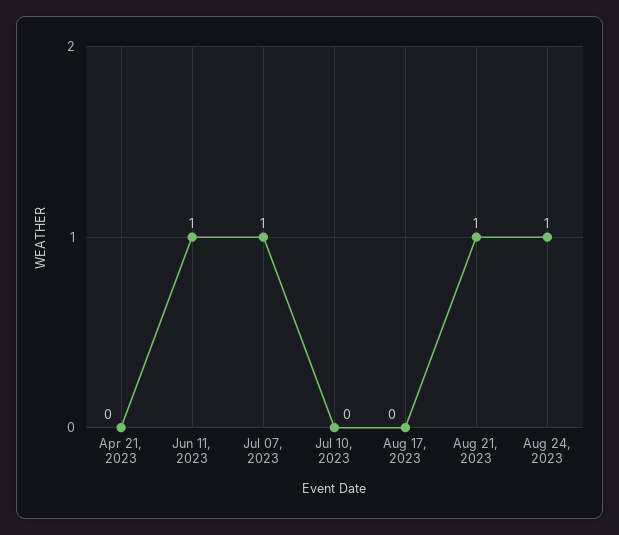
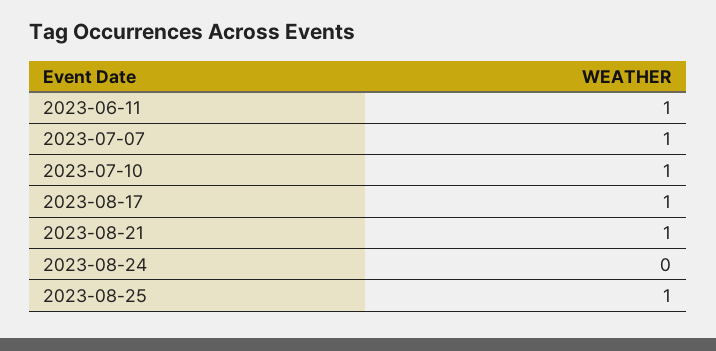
Apr 21, 2023: 0 -> none
Jul 10, 2023: 0 -> 1
Aug 17, 2023: 0 -> 1
Aug 24, 2023: 1 -> 0
2023-08-25: none -> 1

